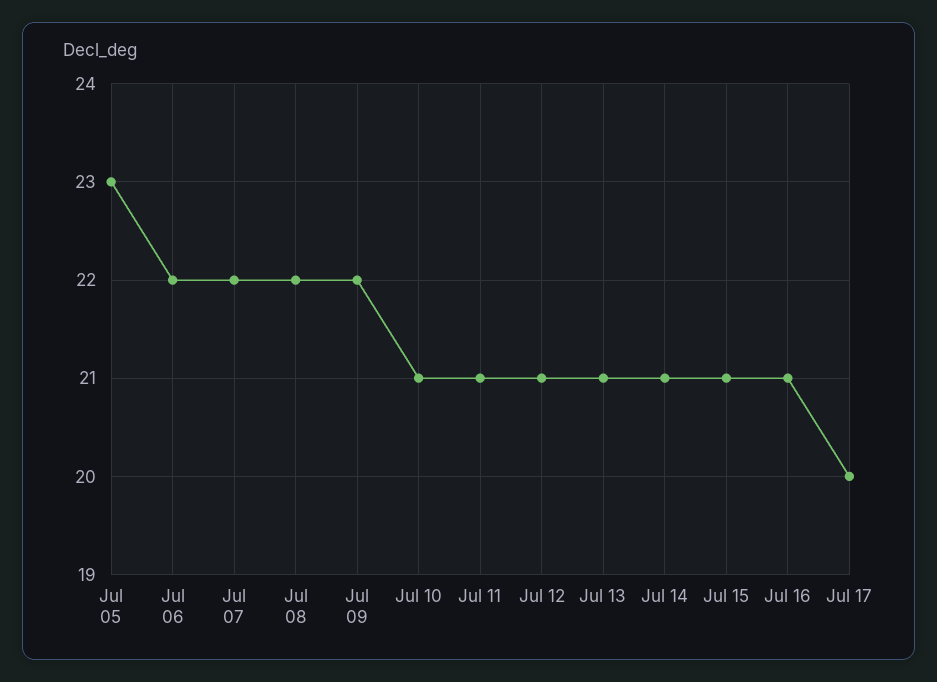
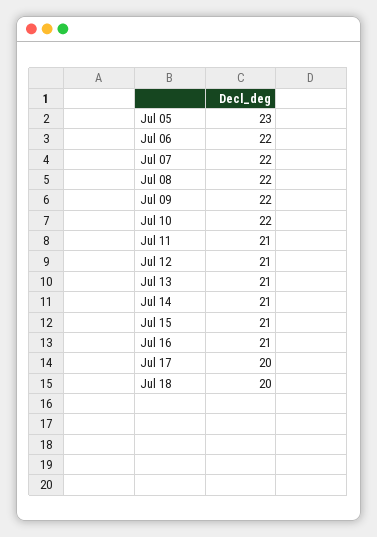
Jul 10: 21 -> 22
Jul 18: none -> 20

